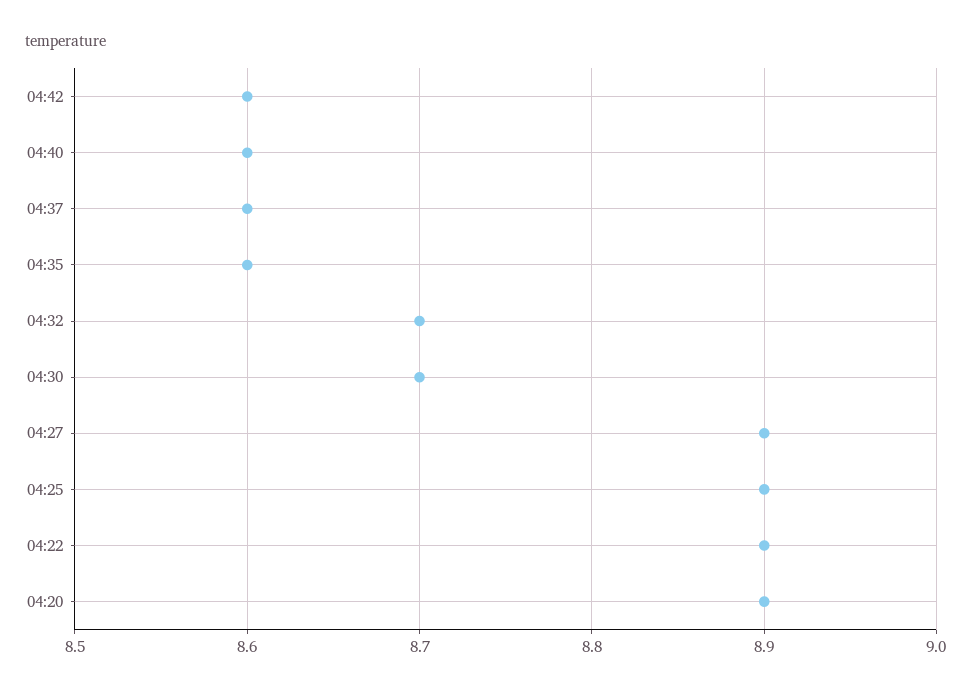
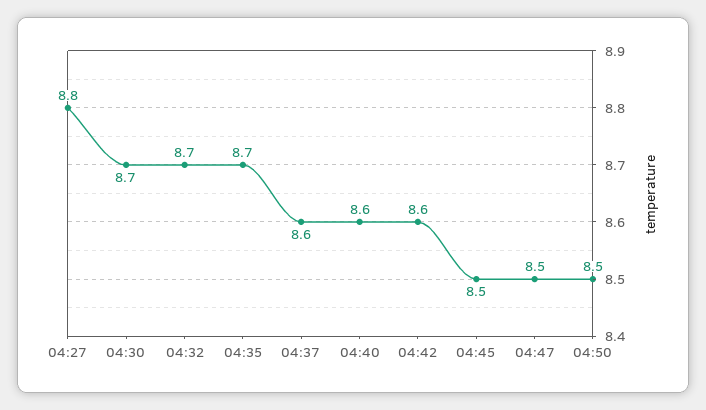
04:35: 8.6 -> 8.7
04:27: 8.9 -> 8.8
04:25: 8.9 -> none
04:22: 8.9 -> none
04:20: 8.9 -> none
04:45: none -> 8.5
04:47: none -> 8.5
04:50: none -> 8.5

